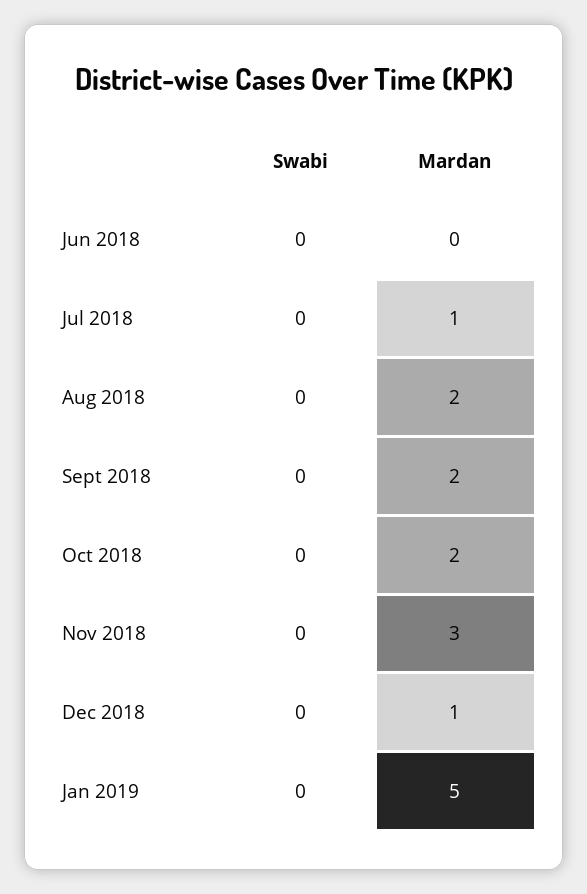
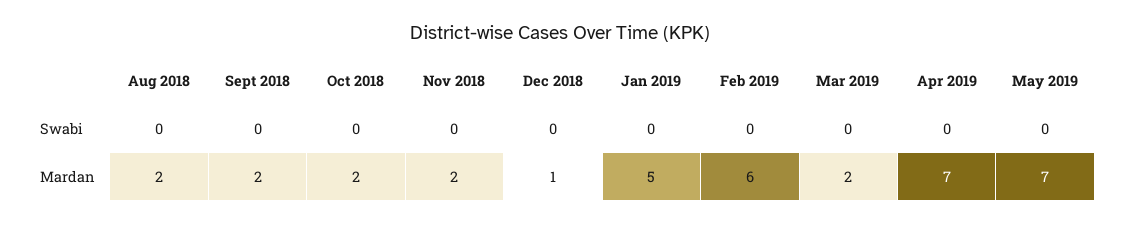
Swabi, Jun 2018: 0 -> none
Mardan, Jun 2018: 0 -> none
Swabi, Jul 2018: 0 -> none
Mardan, Jul 2018: 1 -> none
Mardan, Nov 2018: 3 -> 2
Swabi, Feb 2019: none -> 0
Swabi, Mar 2019: none -> 0
Swabi, Apr 2019: none -> 0
Swabi, May 2019: none -> 0
Mardan, Feb 2019: none -> 6
Mardan, Mar 2019: none -> 2
Mardan, Apr 2019: none -> 7
Mardan, May 2019: none -> 7

